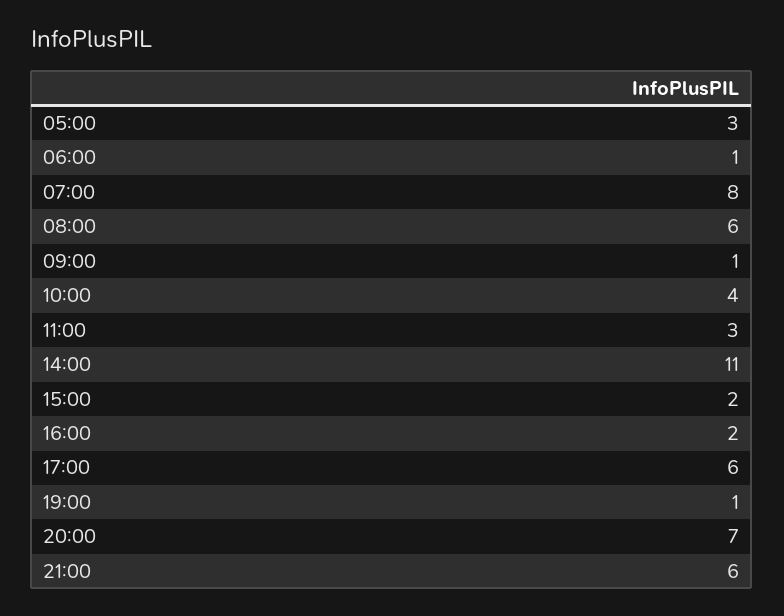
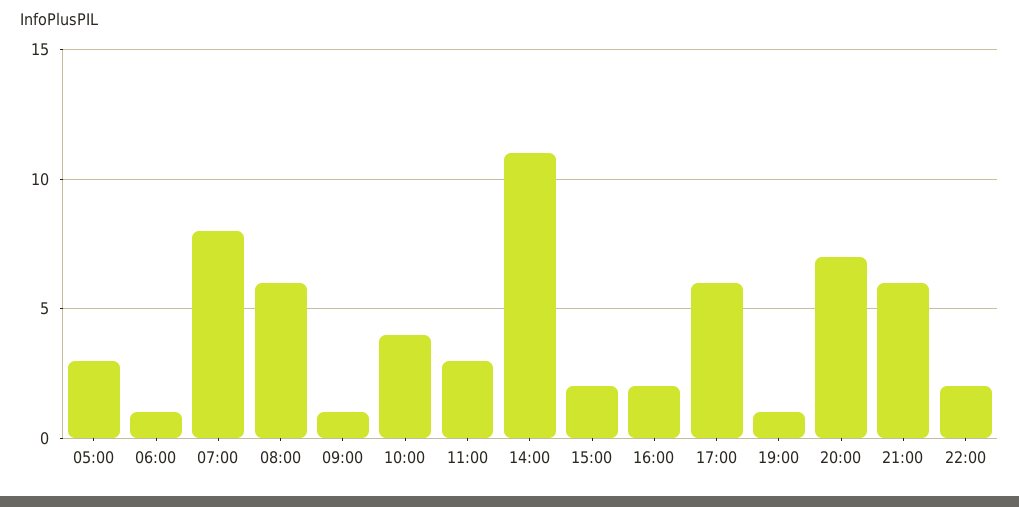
22:00: none -> 2

